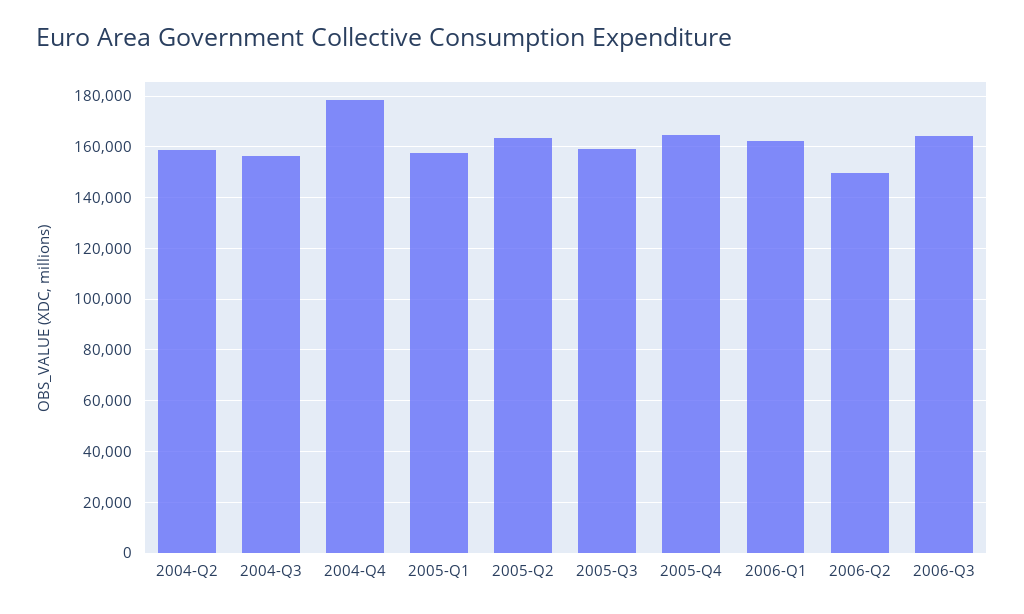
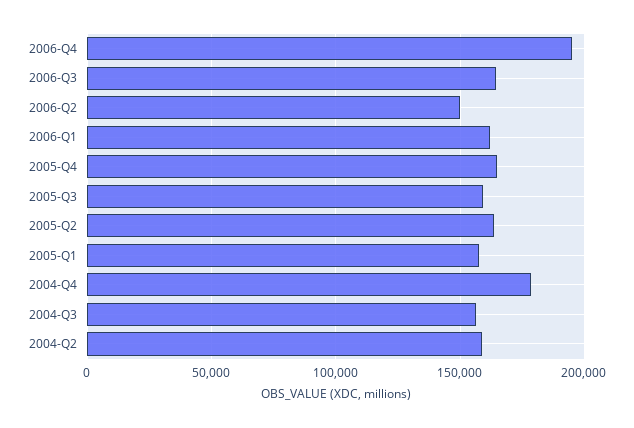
2006-Q4: none -> 195000

